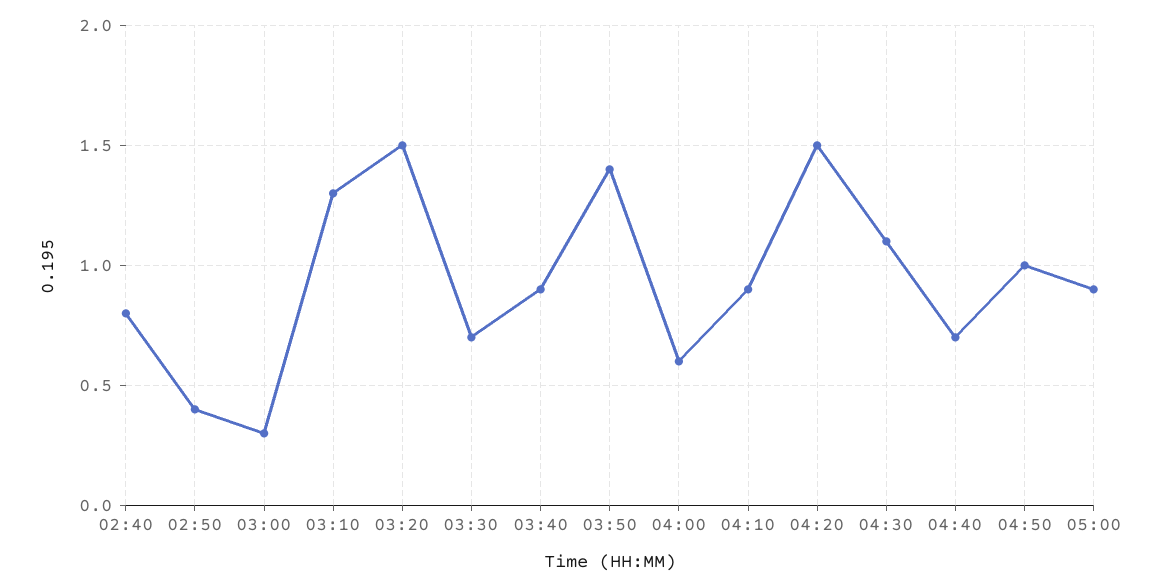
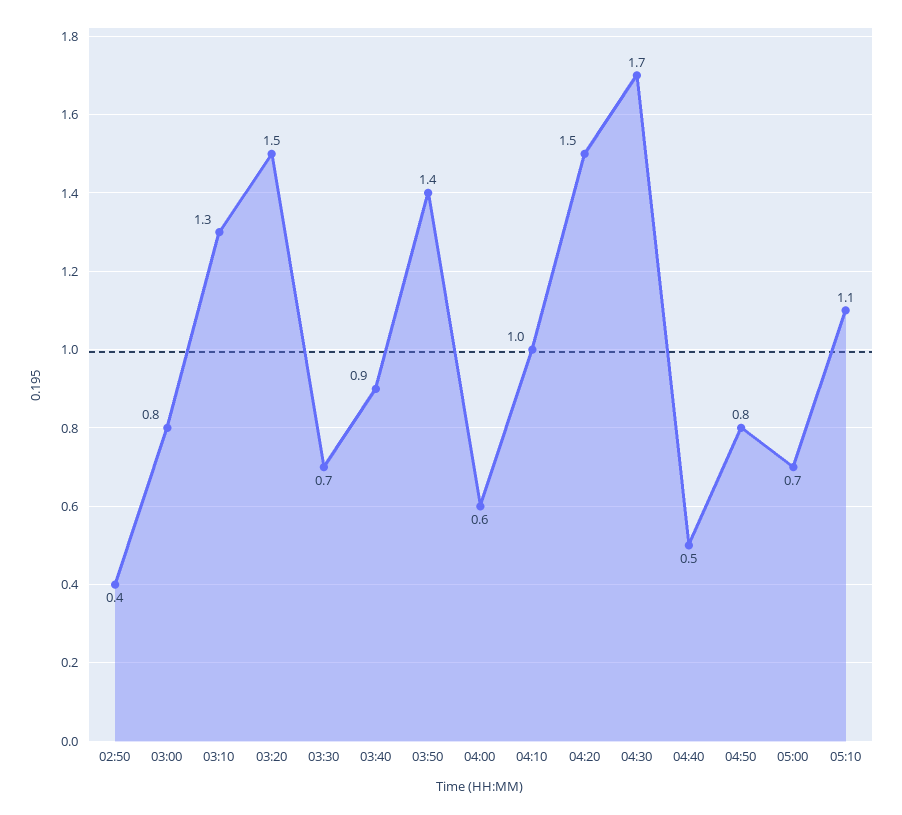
02:40: 0.8 -> none
03:00: 0.3 -> 0.8
04:10: 0.9 -> 1
04:30: 1.1 -> 1.7
04:40: 0.7 -> 0.5
04:50: 1 -> 0.8
05:00: 0.9 -> 0.7
05:10: none -> 1.1

